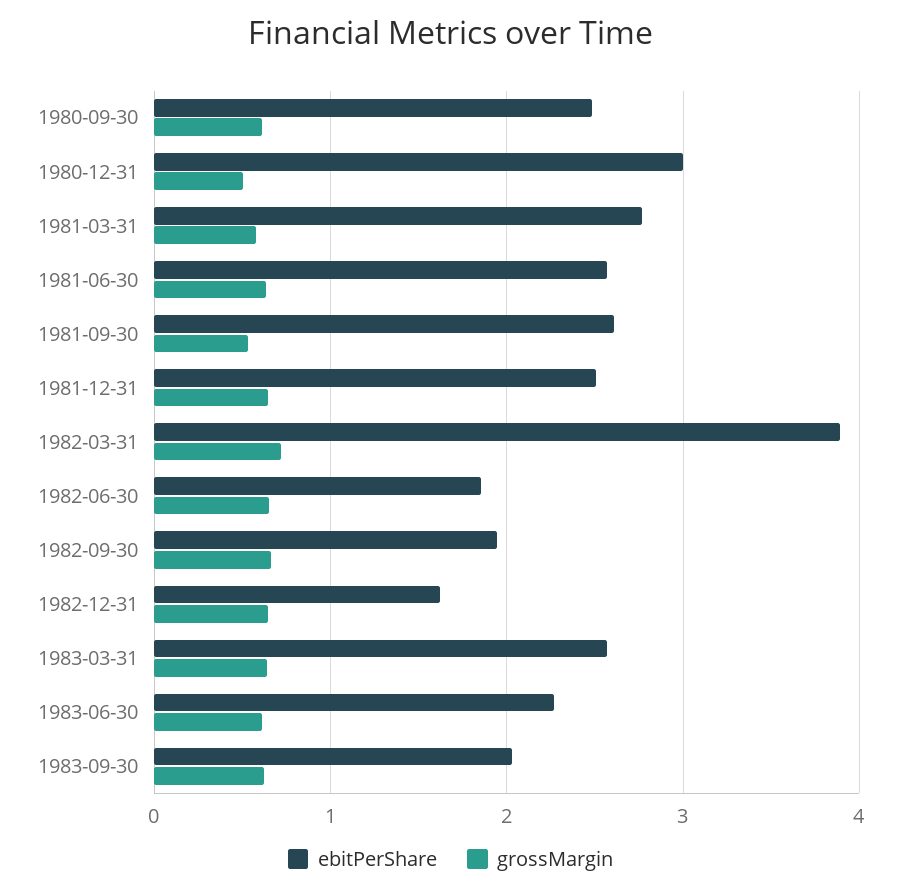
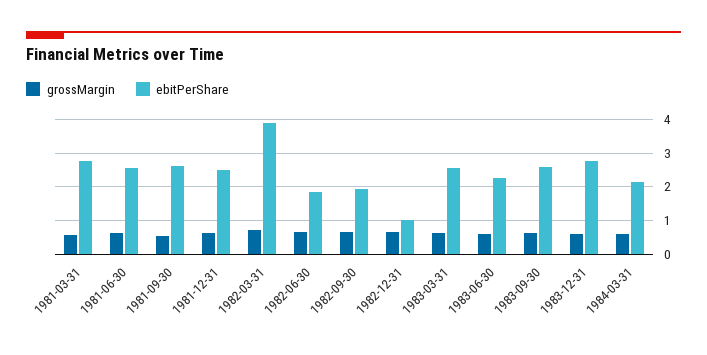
ebitPerShare, 1980-09-30: 2.5 -> none
grossMargin, 1980-09-30: 0.6 -> none
ebitPerShare, 1980-12-31: 3 -> none
grossMargin, 1980-12-31: 0.5 -> none
ebitPerShare, 1982-12-31: 1.6 -> 1
ebitPerShare, 1983-09-30: 2 -> 2.6
grossMargin, 1983-12-31: none -> 0.6
ebitPerShare, 1983-12-31: none -> 2.8
grossMargin, 1984-03-31: none -> 0.6
ebitPerShare, 1984-03-31: none -> 2.2

